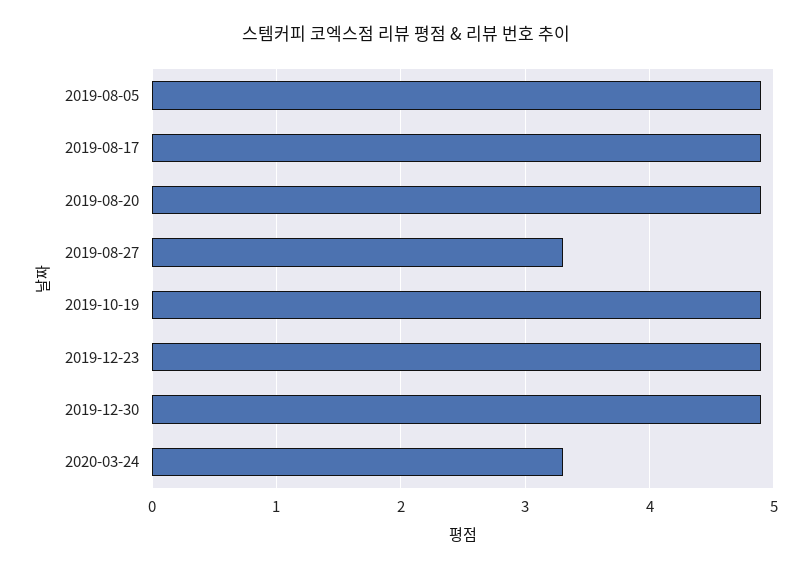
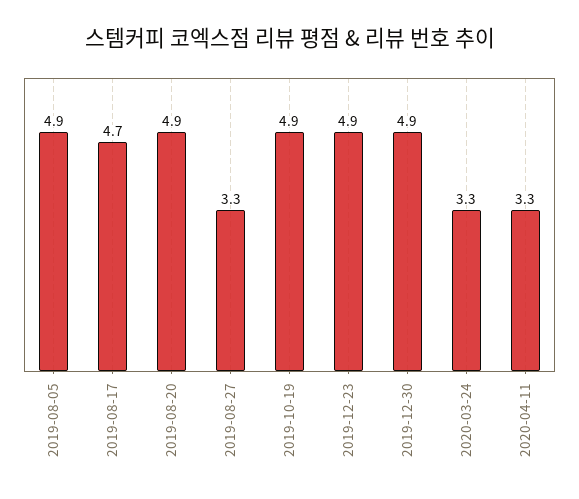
2019-08-17: 4.9 -> 4.7
2020-04-11: none -> 3.3

